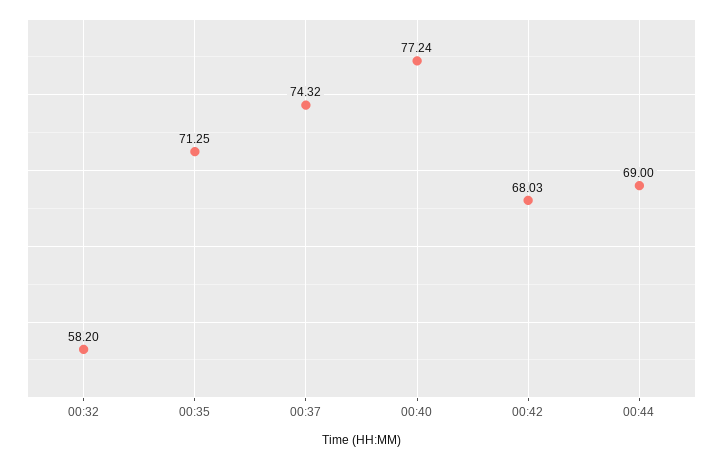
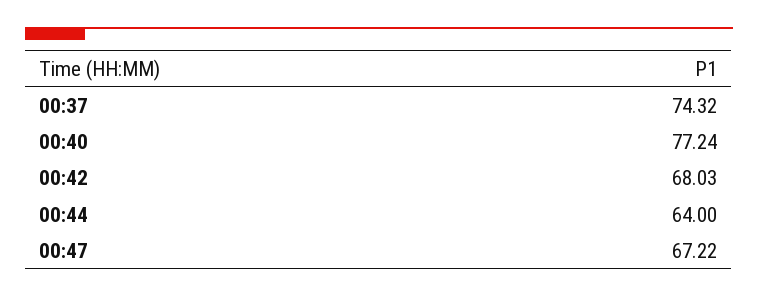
00:32: 58.2 -> none
00:35: 71.25 -> none
00:44: 69 -> 64
00:47: none -> 67.22

